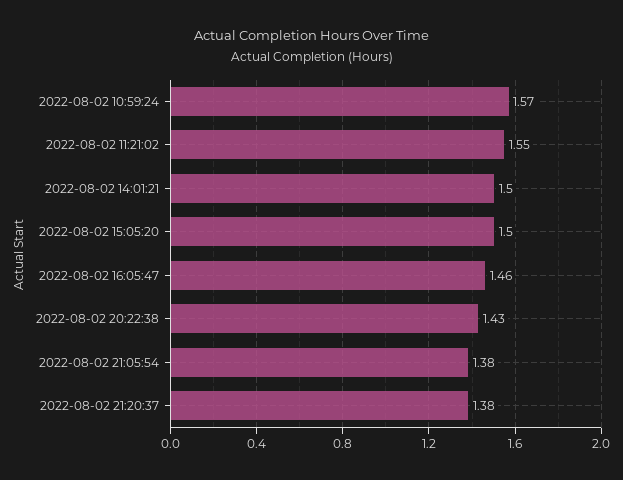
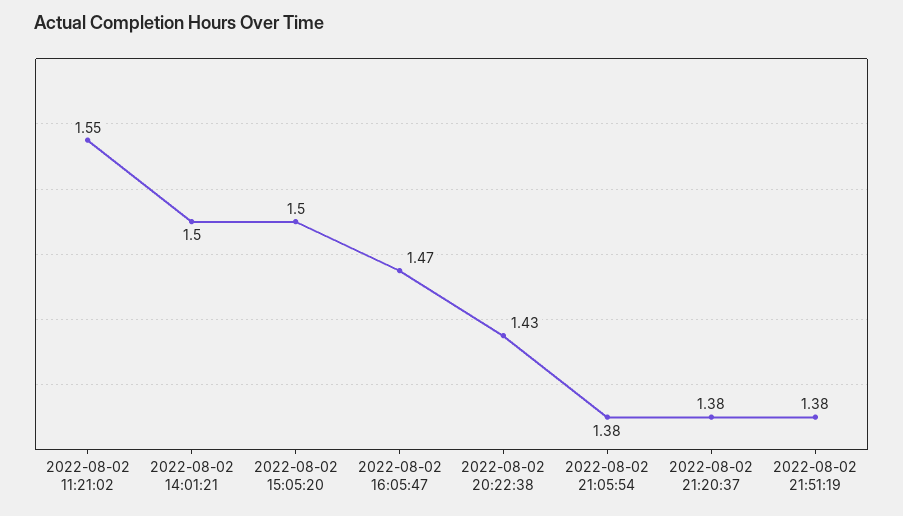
2022-08-02 10:59:24: 1.57 -> none
2022-08-02 16:05:47: 1.46 -> 1.47
2022-08-02 21:51:19: none -> 1.38

